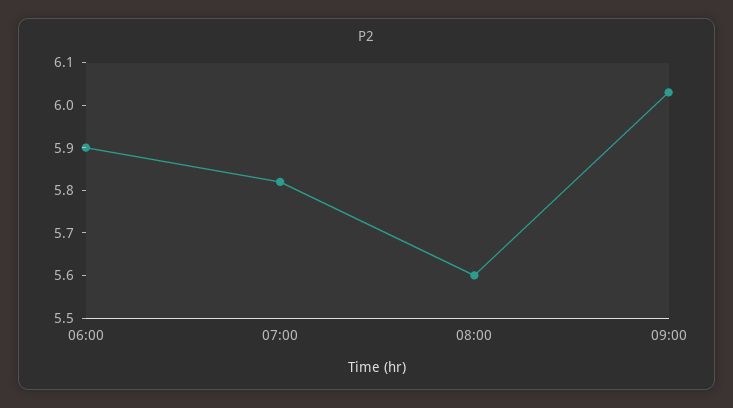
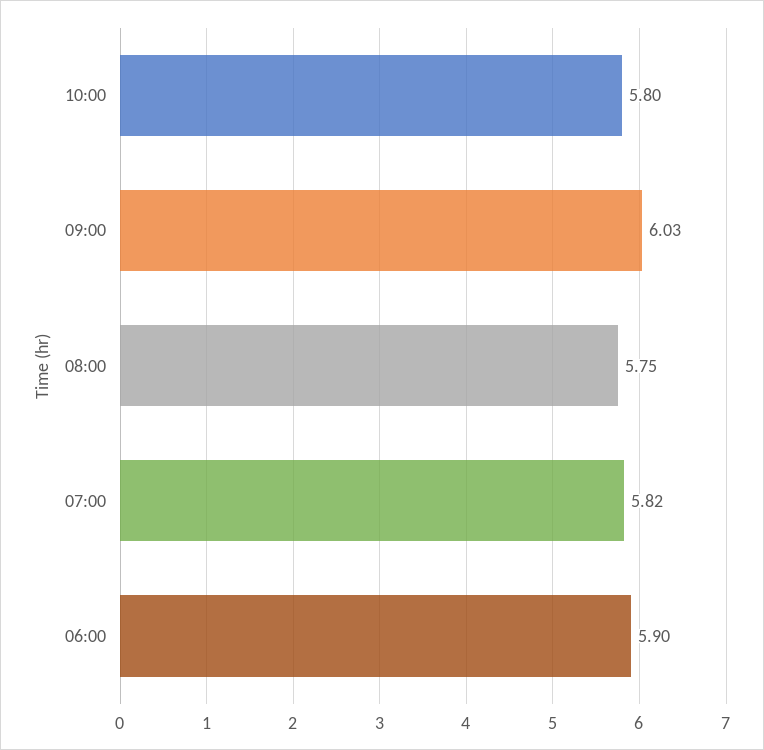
08:00: 5.6 -> 5.75
10:00: none -> 5.8

